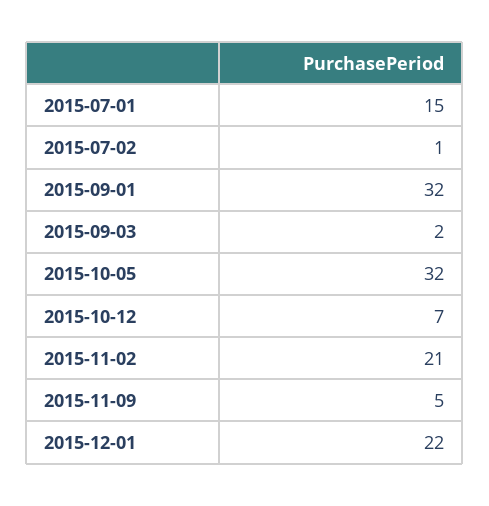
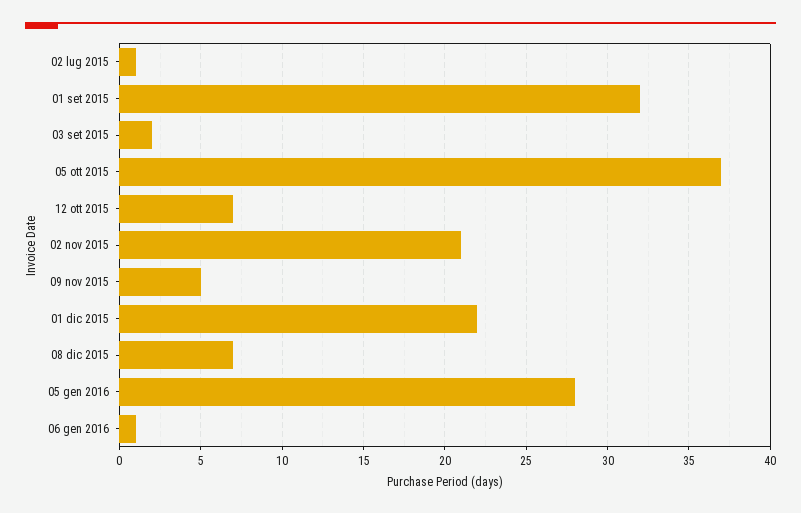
2015-07-01: 15 -> none
2015-10-05: 32 -> 37
08 dic 2015: none -> 7
05 gen 2016: none -> 28
06 gen 2016: none -> 1

